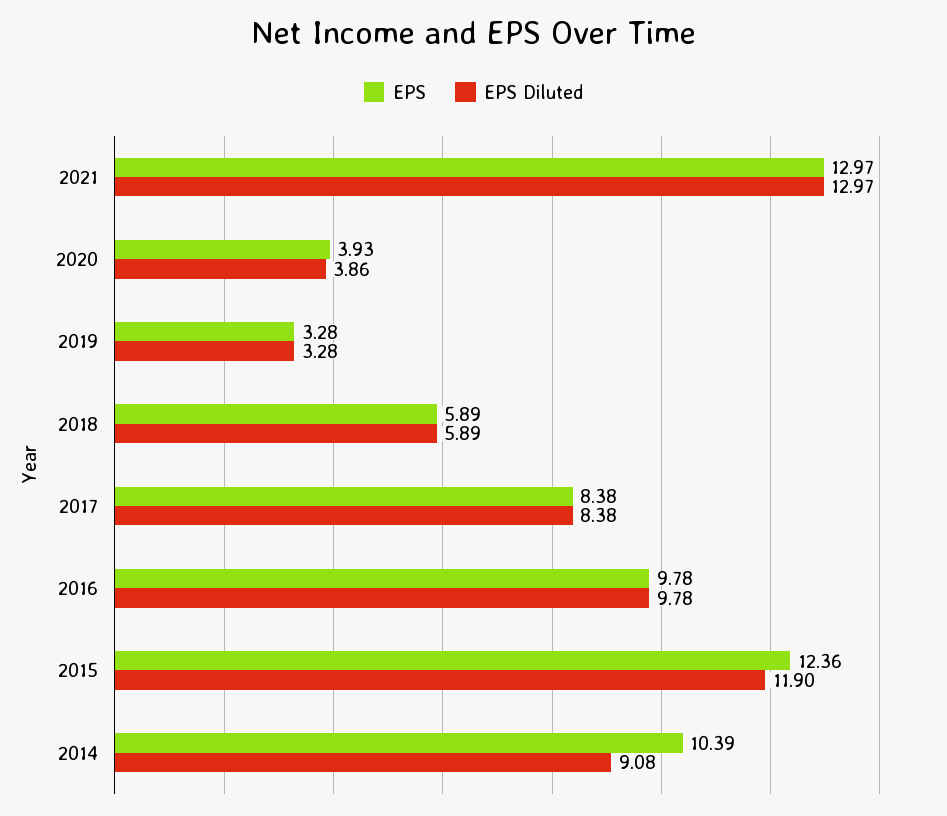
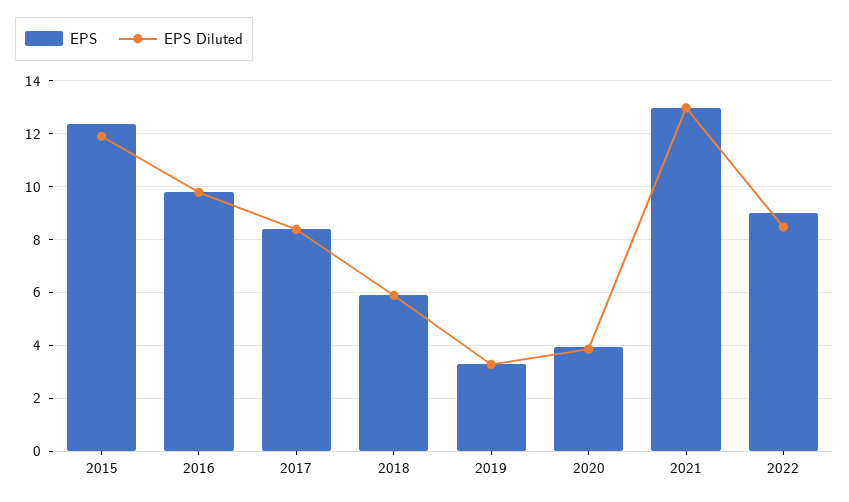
EPS, 2014: 10.39 -> none
EPS Diluted, 2014: 9.08 -> none
EPS, 2022: none -> 9
EPS Diluted, 2022: none -> 8.5

